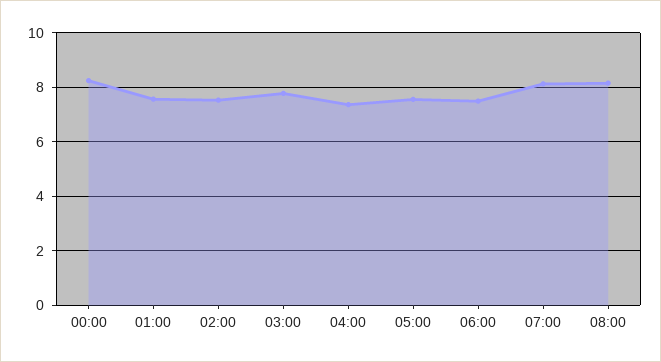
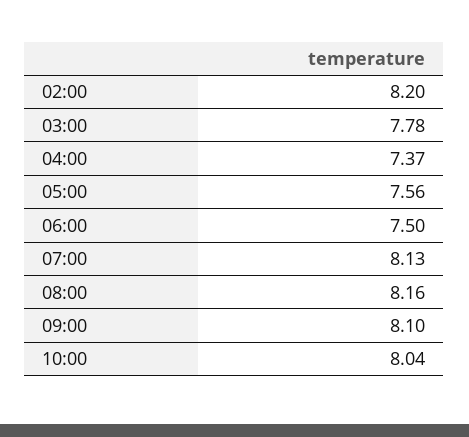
00:00: 8.25 -> none
01:00: 7.5 -> none
02:00: 7.5 -> 8.2
09:00: none -> 8.1
10:00: none -> 8.04

